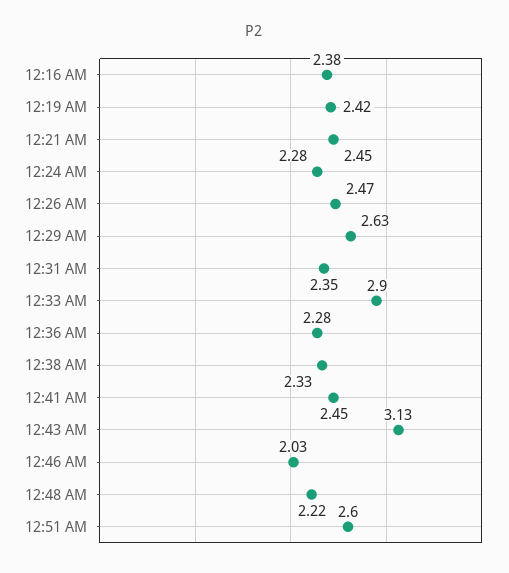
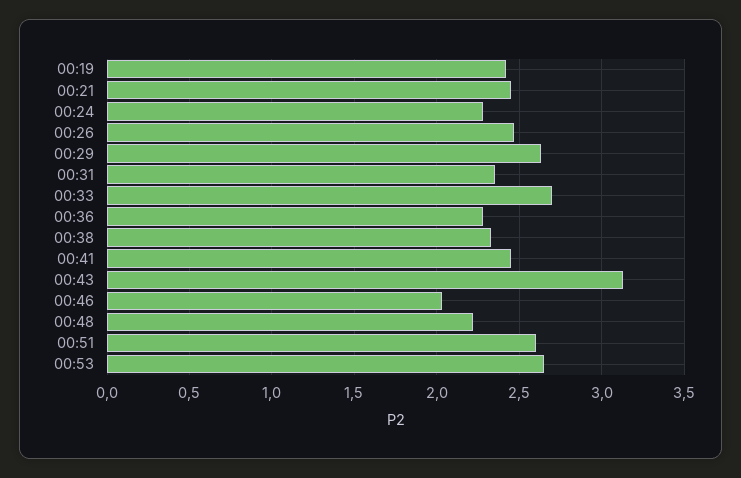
12:16 AM: 2.38 -> none
12:33 AM: 2.9 -> 2.7
00:53: none -> 2.65

